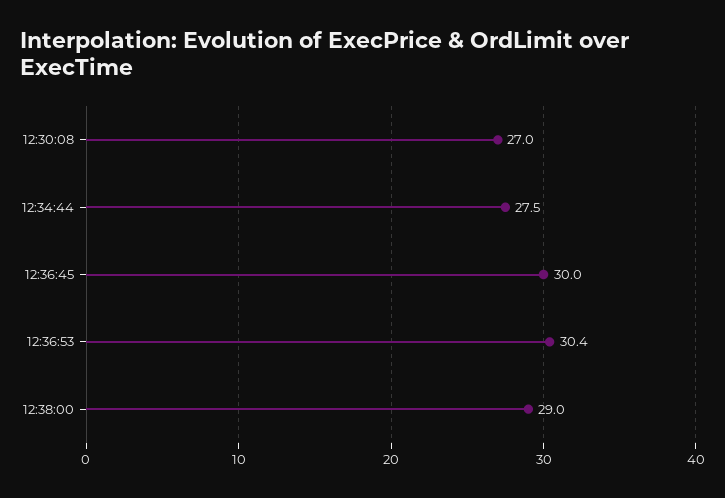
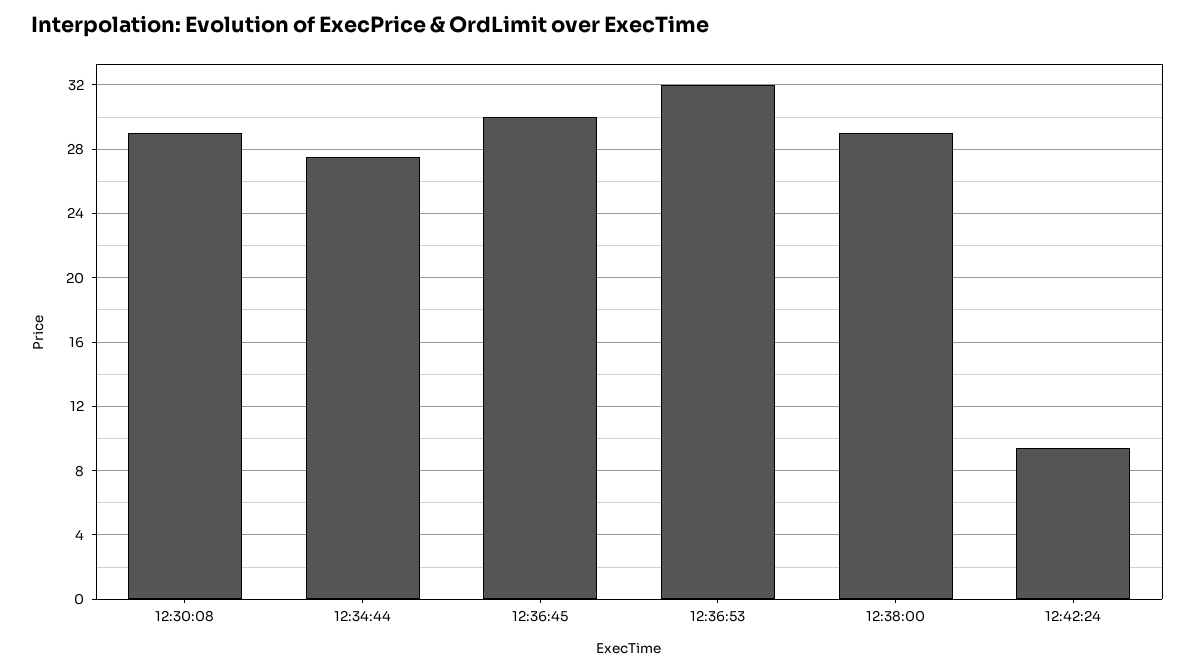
12:30:08: 27 -> 29
12:36:53: 30.4 -> 32
12:42:24: none -> 9.5

